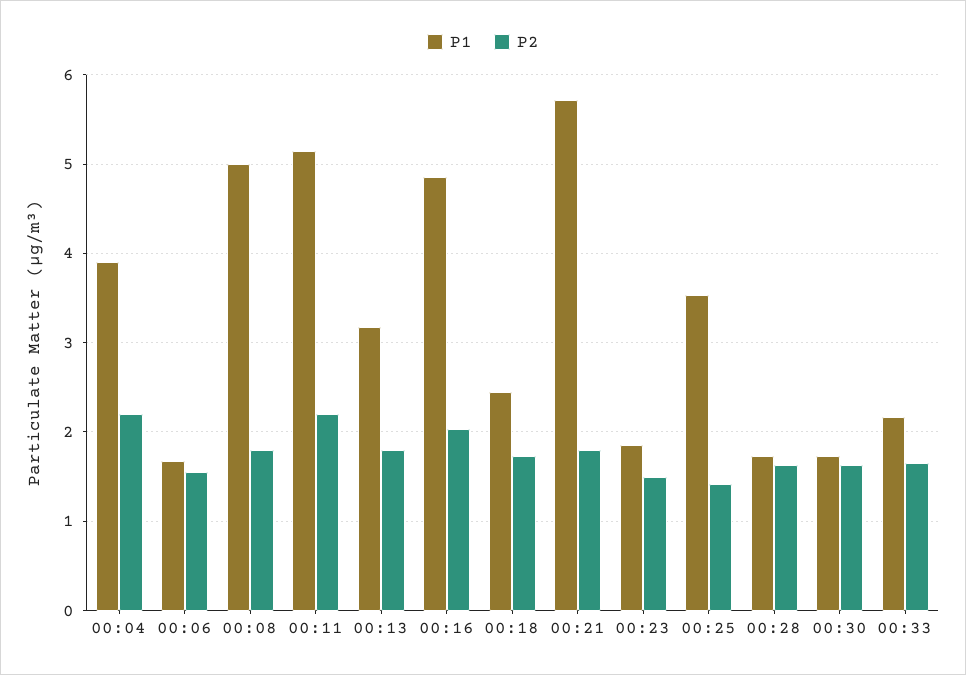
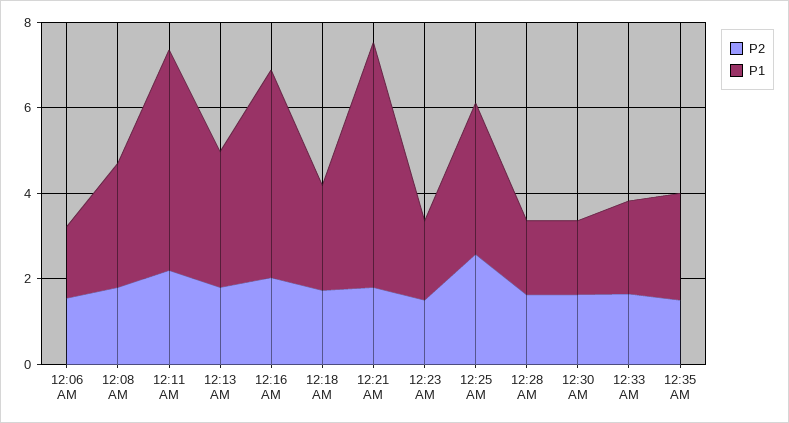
P1, 00:04: 3.9 -> none
P2, 00:04: 2.2 -> none
P1, 00:08: 5 -> 3
P2, 00:25: 1.4 -> 2.5
P2, 12:35 AM: none -> 1.5
P1, 12:35 AM: none -> 2.5

